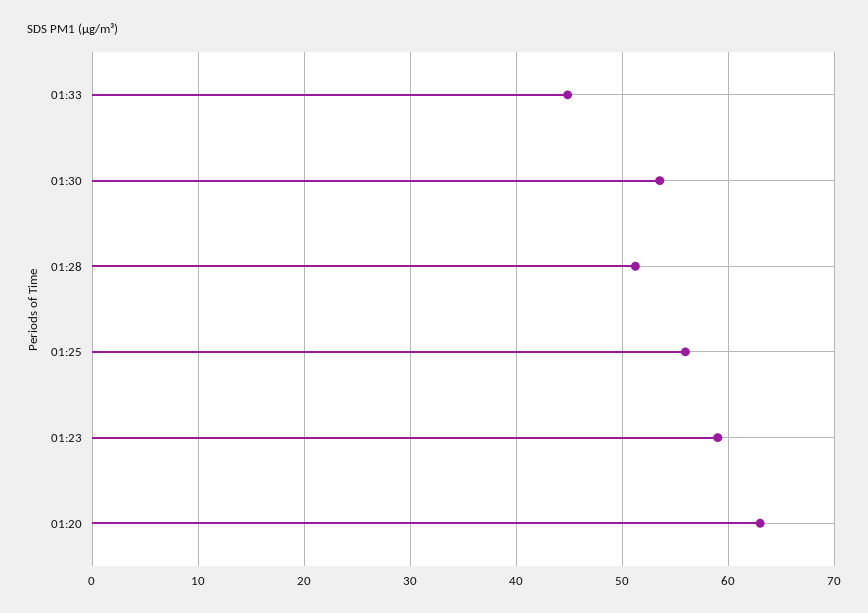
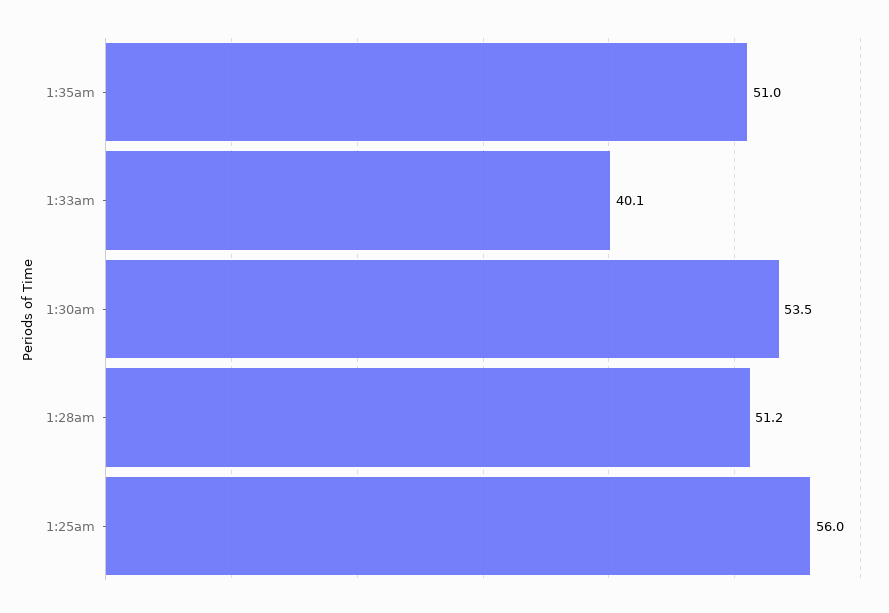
01:33: 45 -> 40.1
01:23: 59 -> none
01:20: 63 -> none
1:35am: none -> 51

